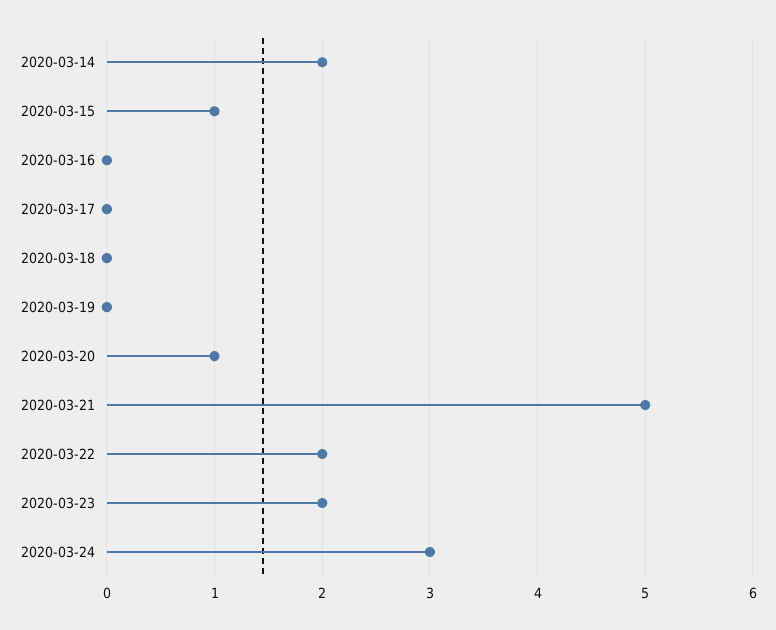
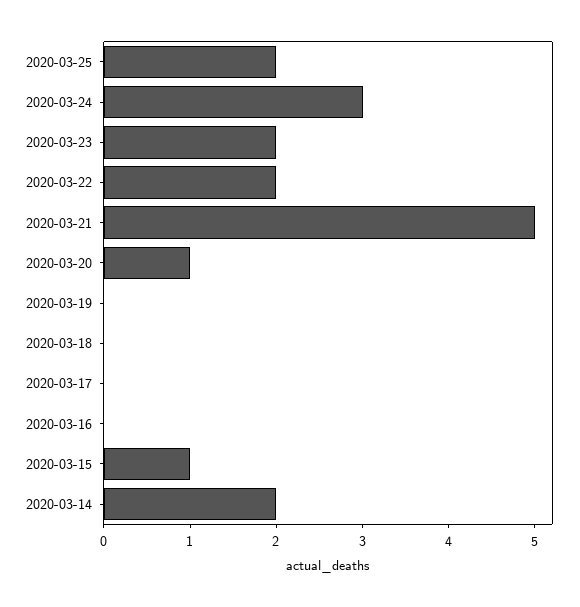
2020-03-25: none -> 2

